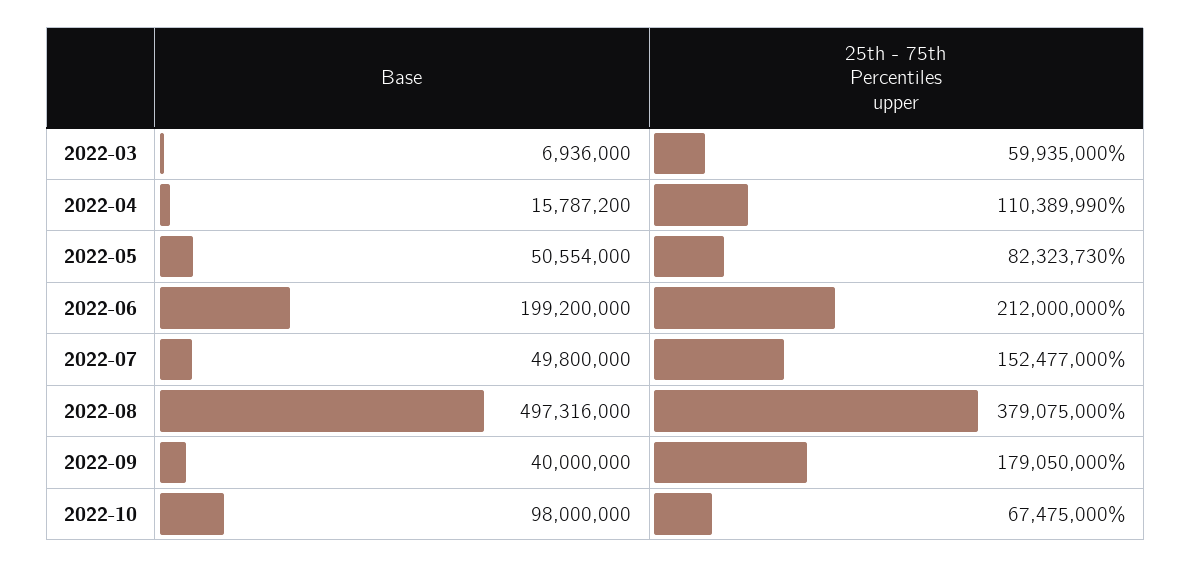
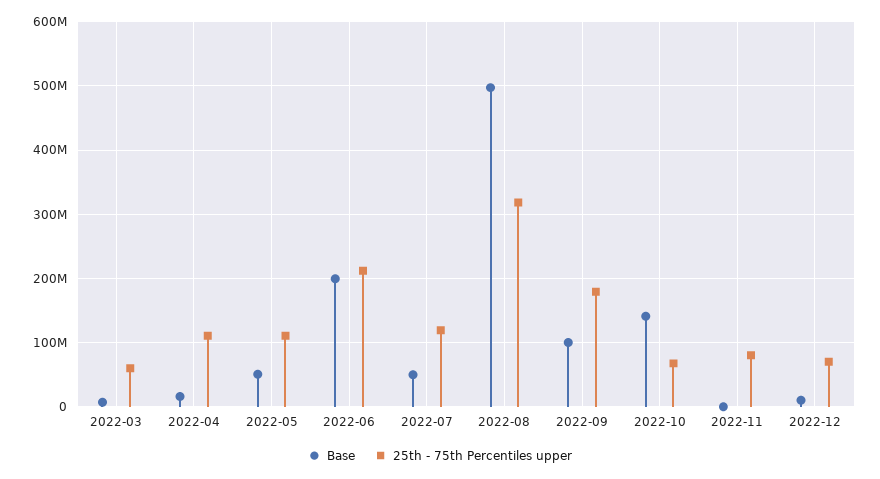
25th - 75th Percentiles upper, 2022-05: 82323730 -> 110000000
25th - 75th Percentiles upper, 2022-07: 152477000 -> 120000000
25th - 75th Percentiles upper, 2022-08: 379075000 -> 320000000
Base, 2022-09: 40000000 -> 100000000
Base, 2022-10: 98000000 -> 140000000
Base, 2022-11: none -> 0
25th - 75th Percentiles upper, 2022-11: none -> 80000000
Base, 2022-12: none -> 10000000
25th - 75th Percentiles upper, 2022-12: none -> 70000000

